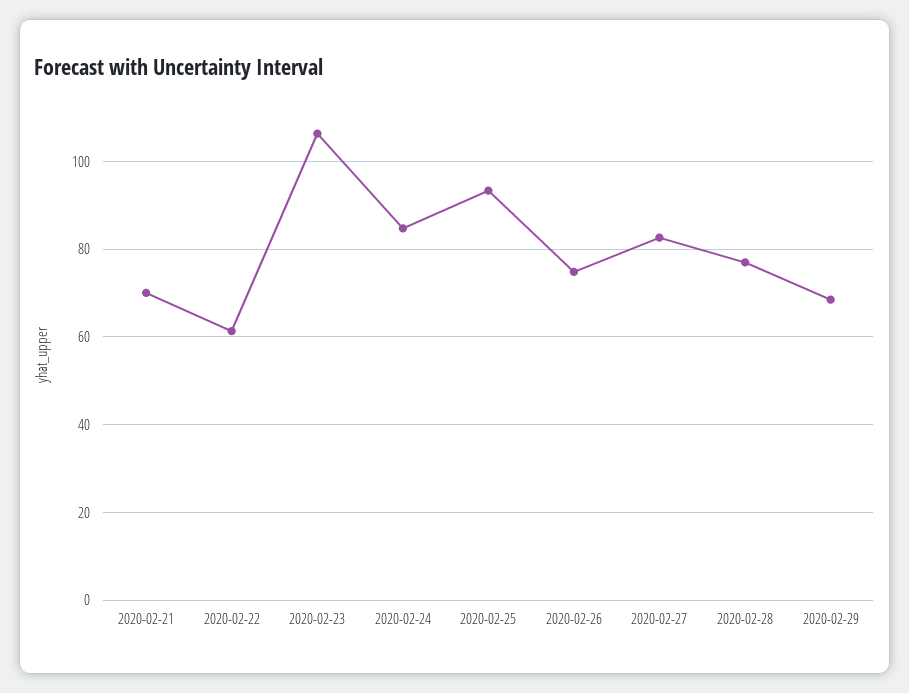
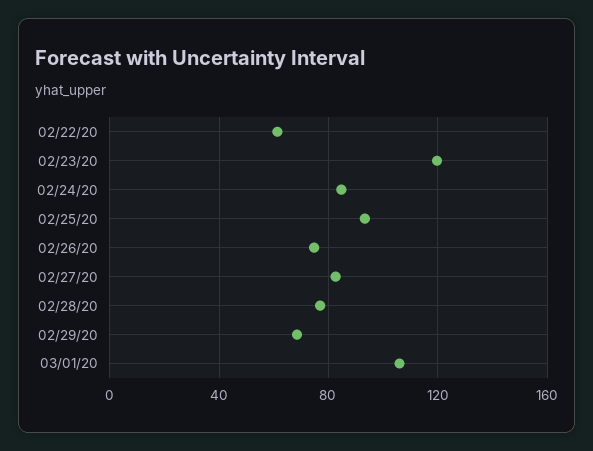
2020-02-21: 70 -> none
2020-02-23: 106 -> 120
03/01/20: none -> 105

